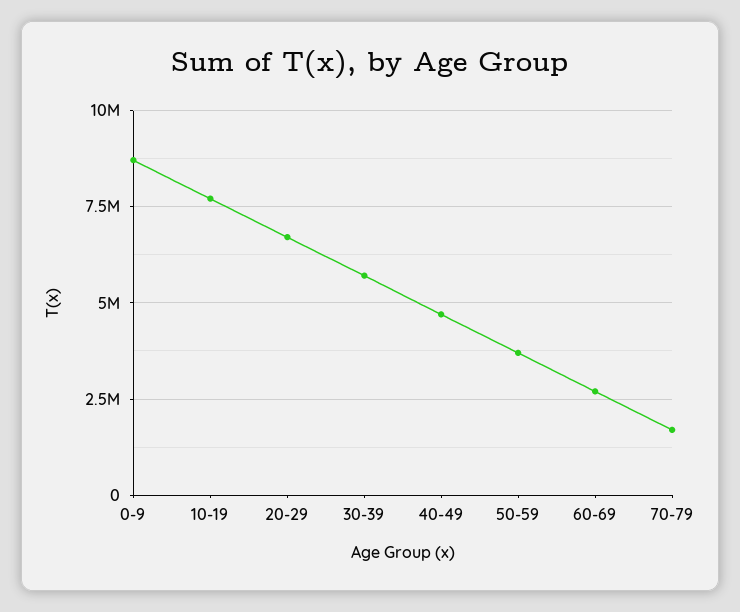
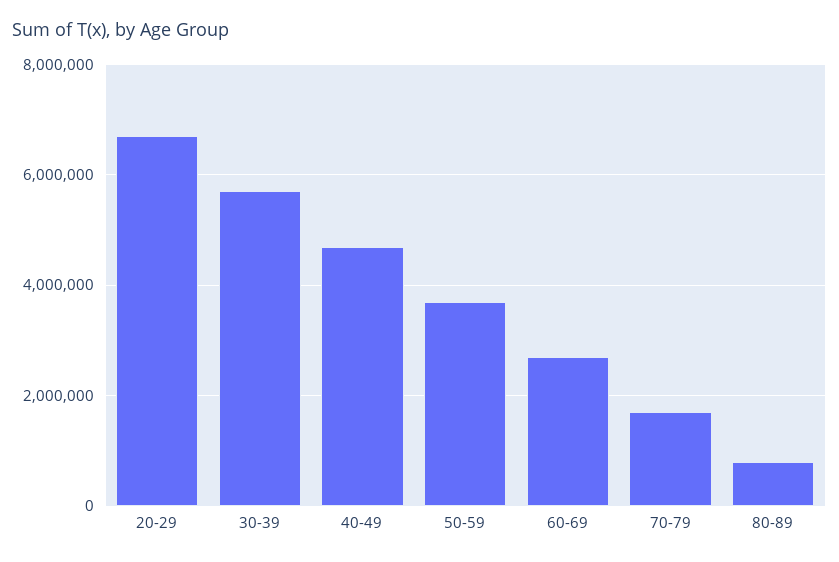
0-9: 8750000 -> none
10-19: 7750000 -> none
80-89: none -> 800000

